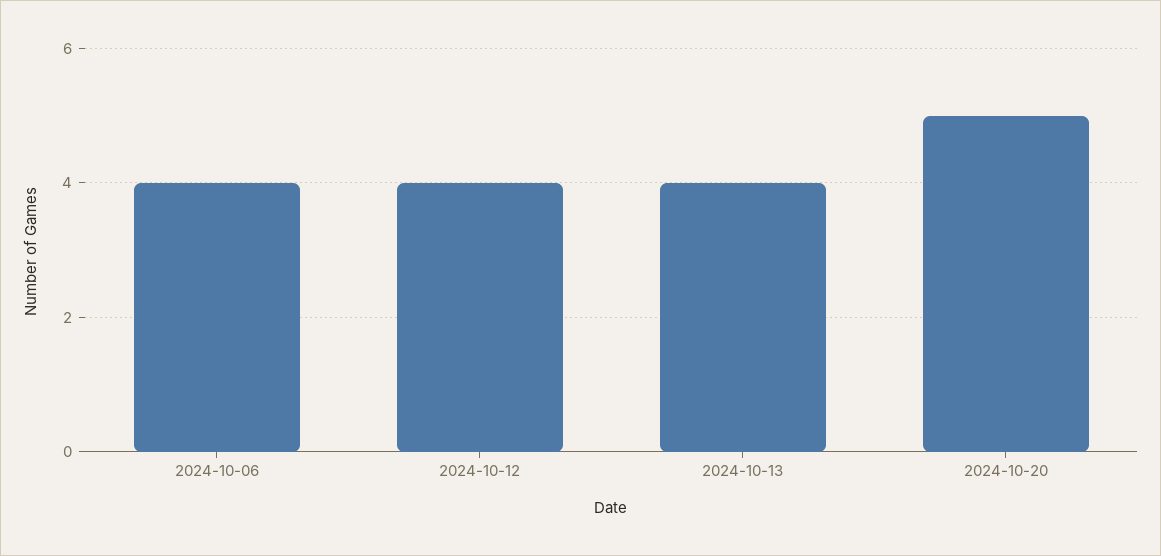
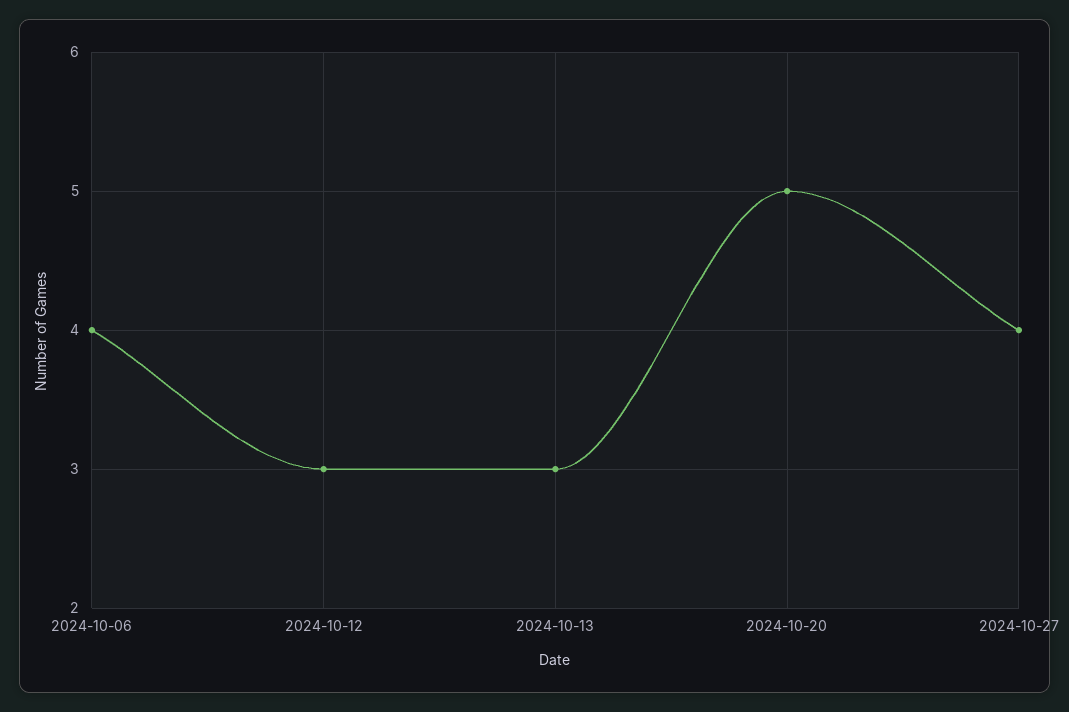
2024-10-12: 4 -> 3
2024-10-13: 4 -> 3
2024-10-27: none -> 4

